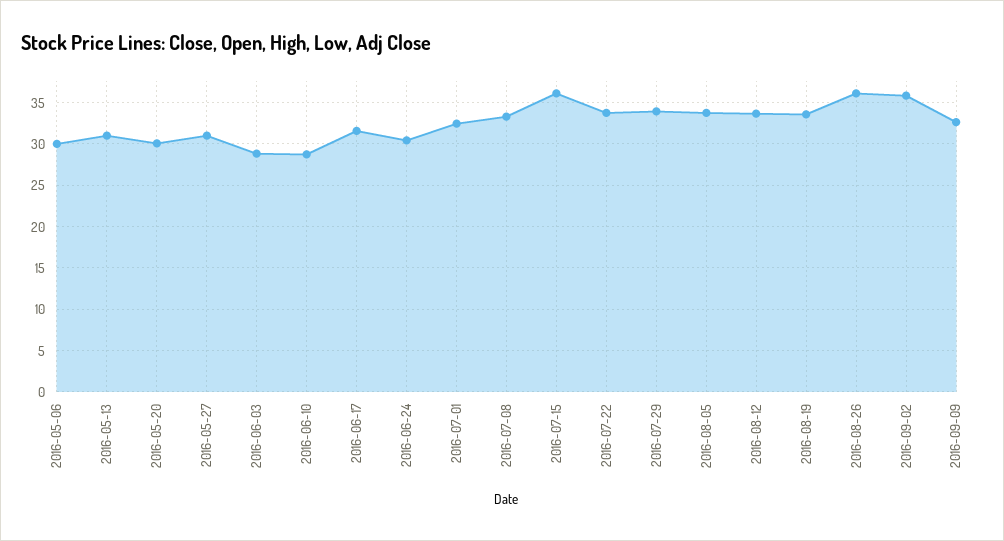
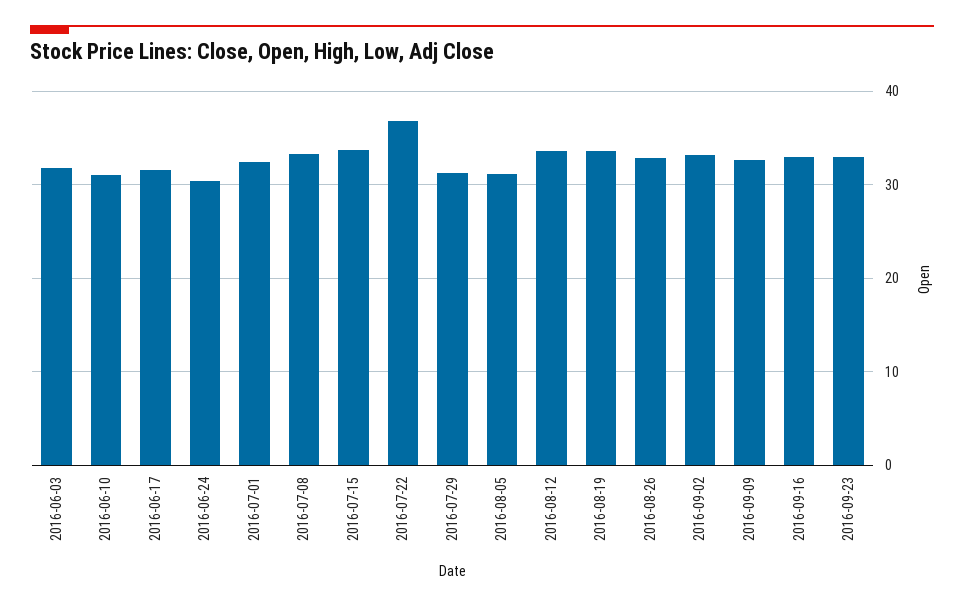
2016-05-06: 30 -> none
2016-05-13: 31 -> none
2016-05-20: 30 -> none
2016-05-27: 31 -> none
2016-06-03: 29 -> 32
2016-06-10: 29 -> 31
2016-07-15: 36 -> 34
2016-07-22: 34 -> 37
2016-07-29: 34 -> 31
2016-08-05: 34 -> 31
2016-08-26: 36 -> 33
2016-09-02: 36 -> 33
2016-09-16: none -> 33
2016-09-23: none -> 33

